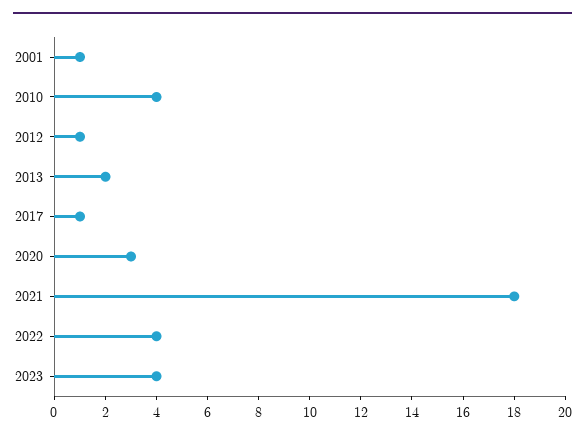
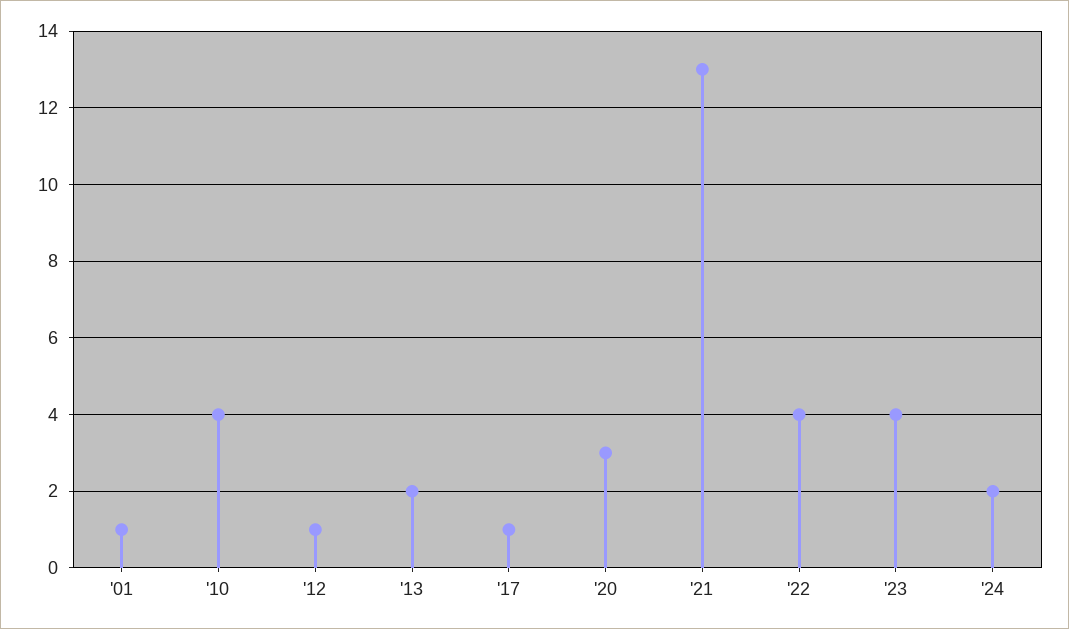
2021: 18 -> 13
'24: none -> 2

